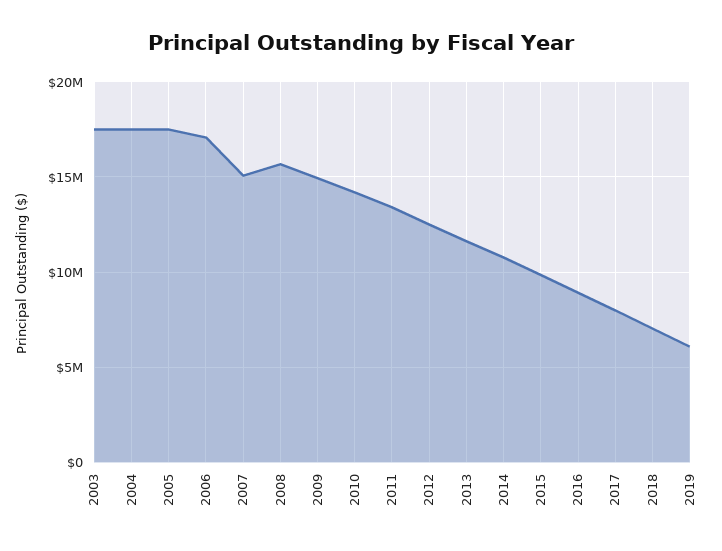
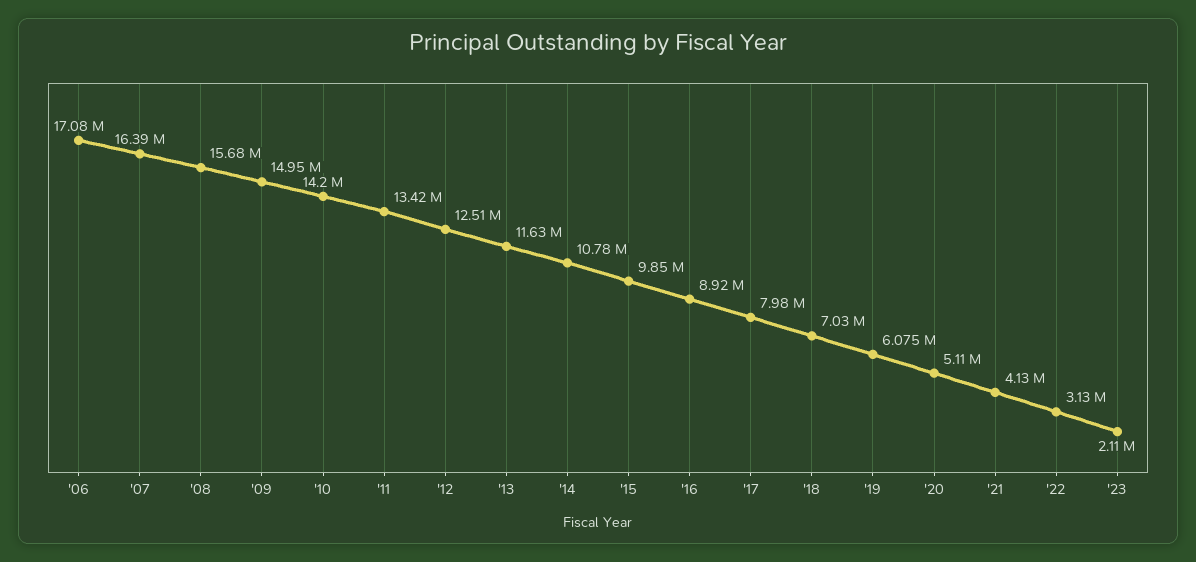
2003: 17500000 -> none
2004: 17500000 -> none
2005: 17500000 -> none
2007: 15000000 -> 16390000
'20: none -> 5110000
'21: none -> 4130000
'22: none -> 3130000
'23: none -> 2110000

